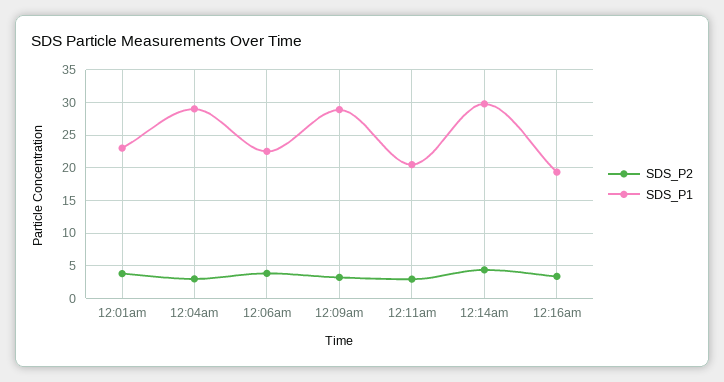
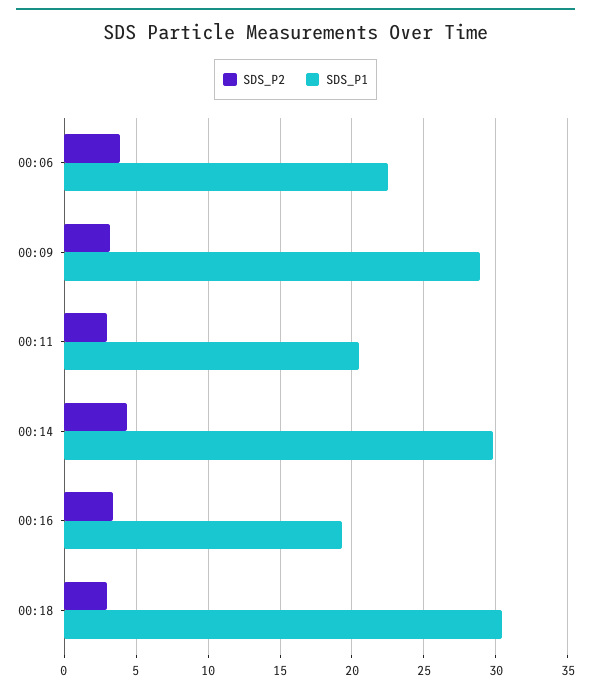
SDS_P2, 12:01am: 4 -> none
SDS_P1, 12:01am: 23 -> none
SDS_P2, 12:04am: 3 -> none
SDS_P1, 12:04am: 29 -> none
SDS_P2, 00:18: none -> 3
SDS_P1, 00:18: none -> 30.5

